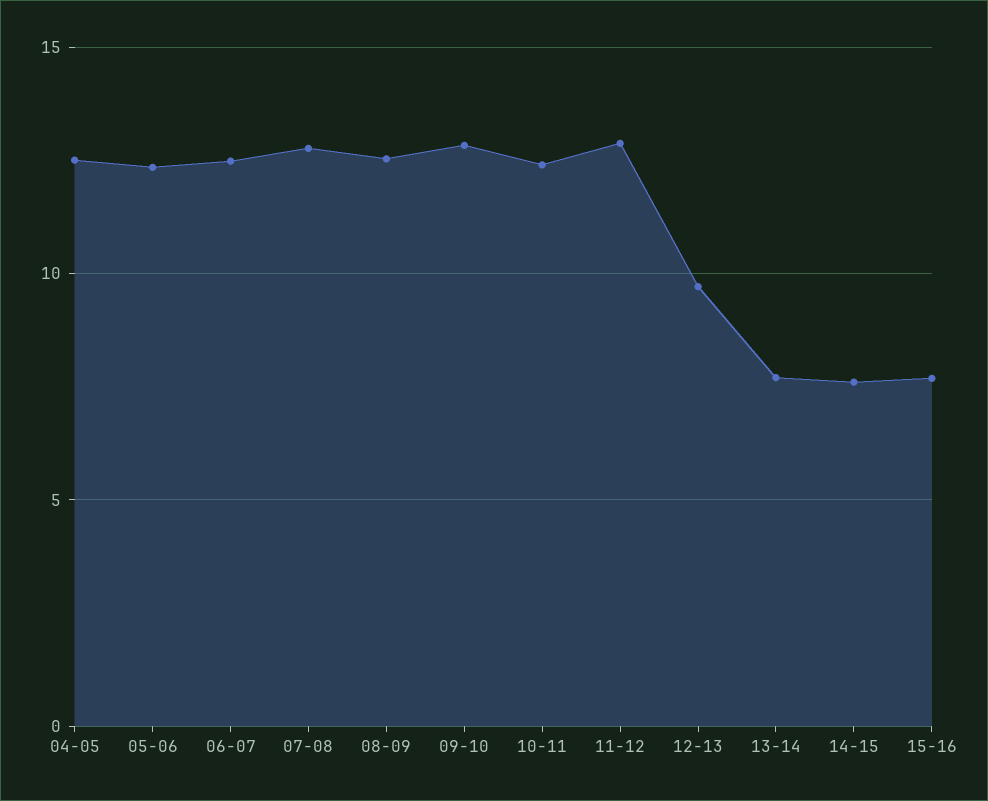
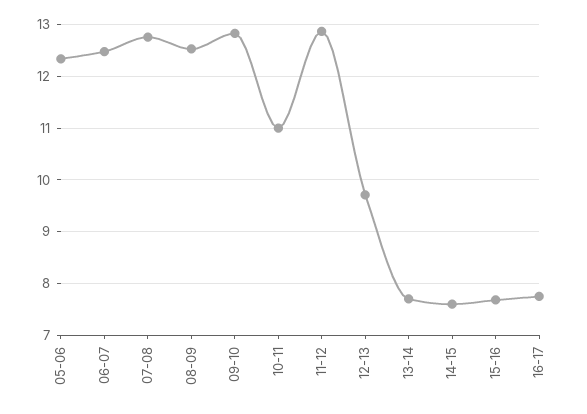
04-05: 12.5 -> none
10-11: 12.5 -> 11
16-17: none -> 7.8

